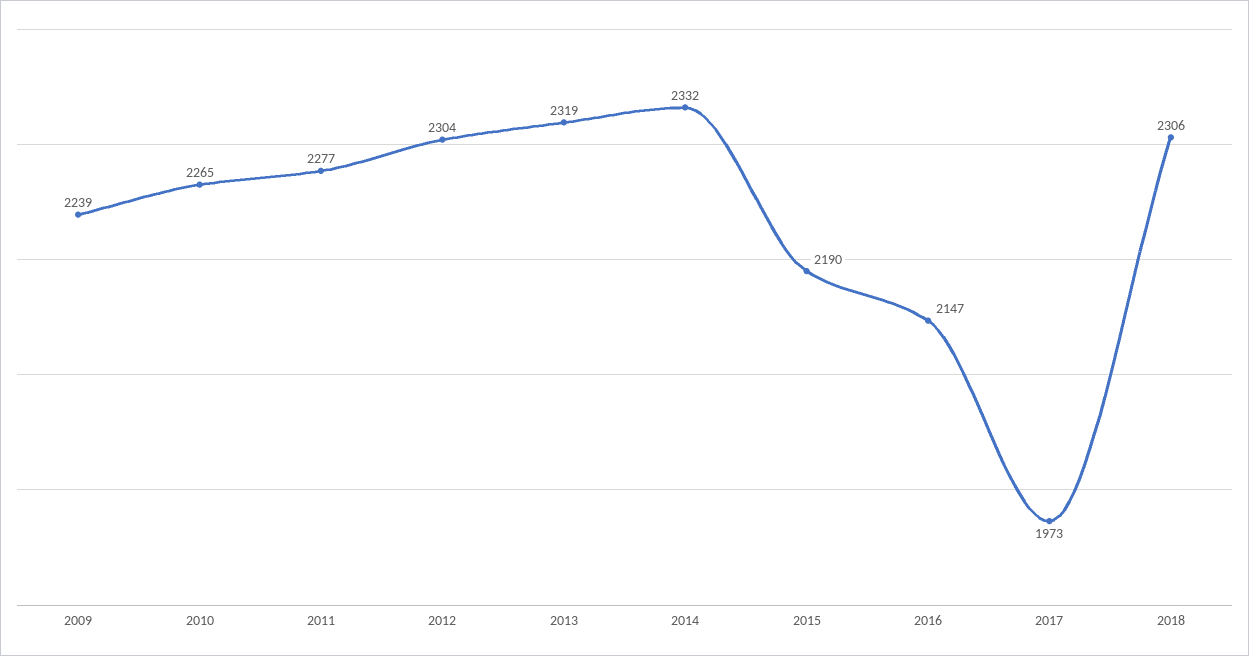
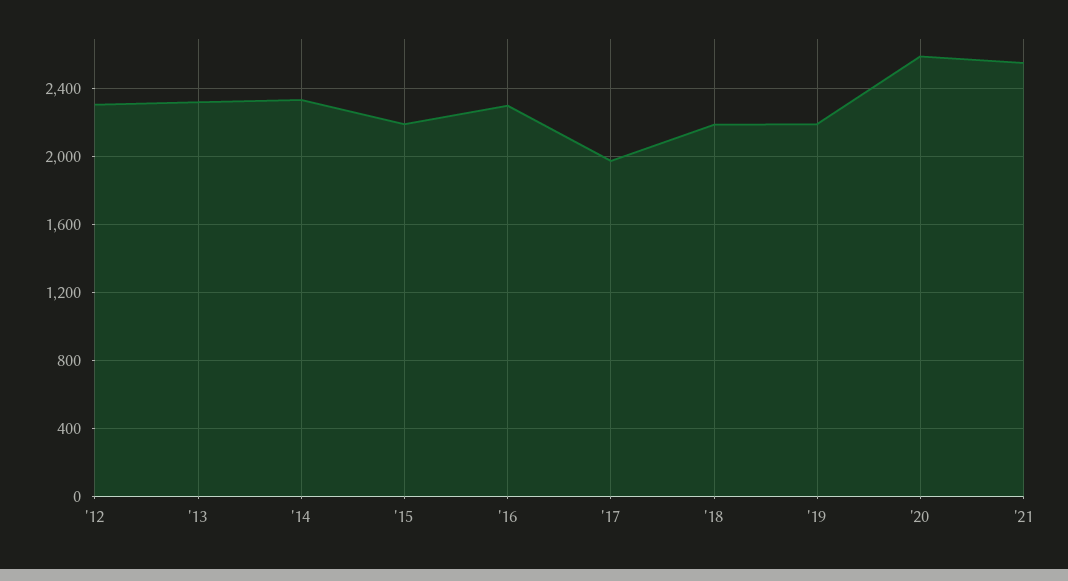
2009: 2239 -> none
2010: 2265 -> none
2011: 2277 -> none
2016: 2147 -> 2300
2018: 2306 -> 2200
'19: none -> 2200
'20: none -> 2600
'21: none -> 2550

